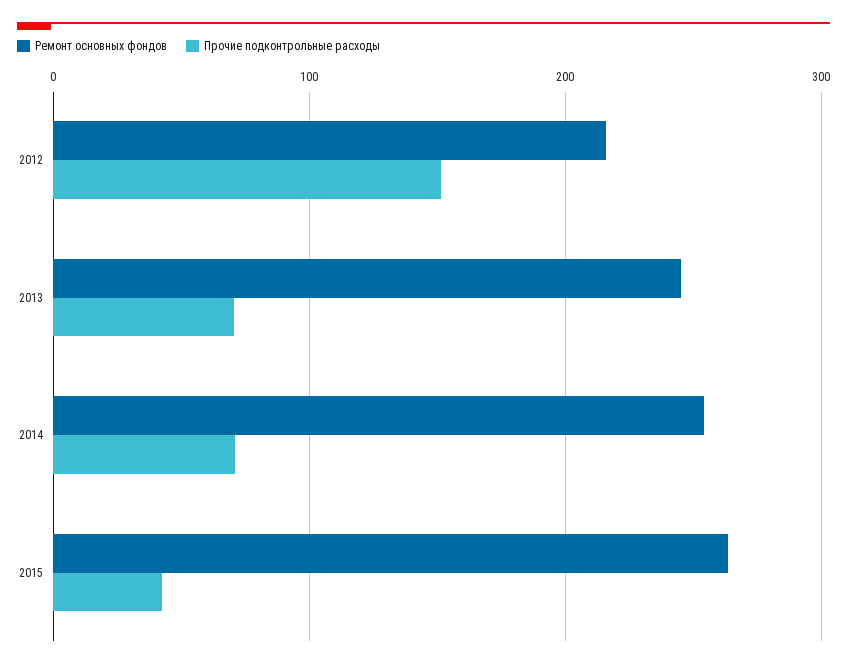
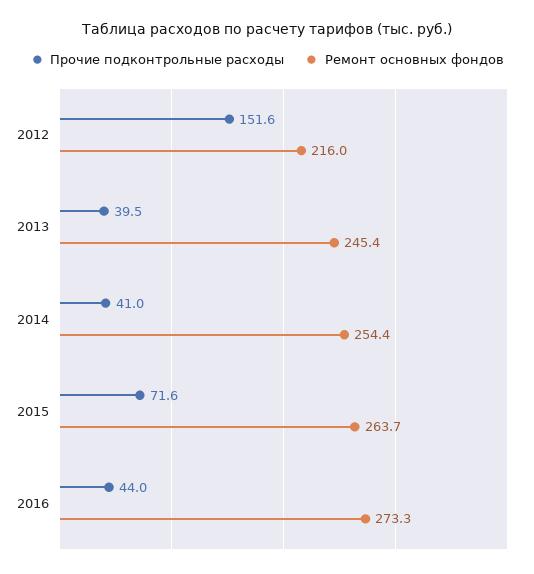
Прочие подконтрольные расходы, 2013: 70 -> 39.5
Прочие подконтрольные расходы, 2014: 70 -> 41
Прочие подконтрольные расходы, 2015: 40 -> 71.6
Прочие подконтрольные расходы, 2016: none -> 44
Ремонт основных фондов, 2016: none -> 273.3

